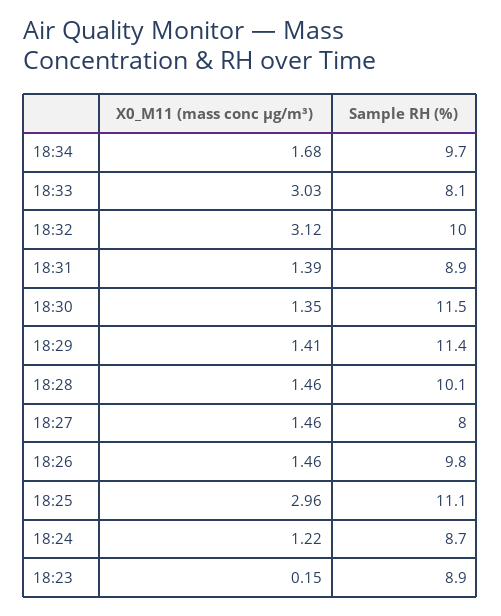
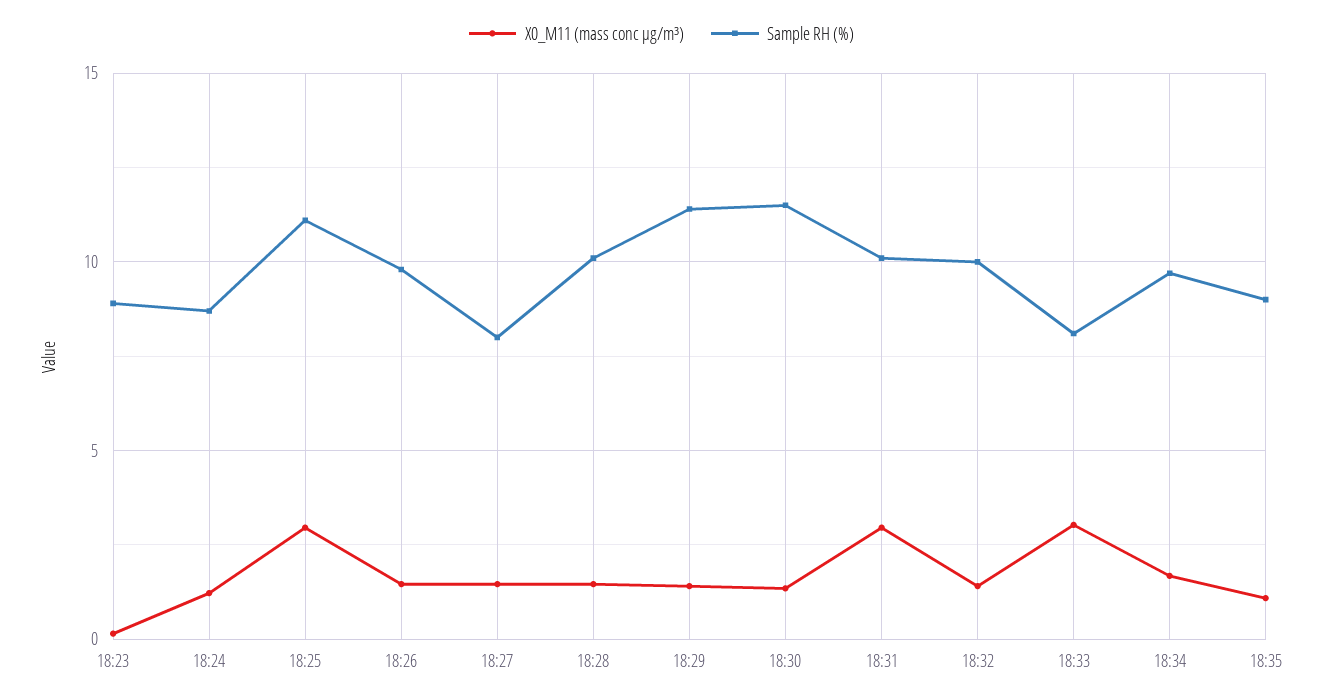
X0_M11 (mass conc μg/m³), 18:32: 3.12 -> 1.5
X0_M11 (mass conc μg/m³), 18:31: 1.39 -> 3
Sample RH (%), 18:31: 8.9 -> 10
X0_M11 (mass conc μg/m³), 18:35: none -> 1
Sample RH (%), 18:35: none -> 9

